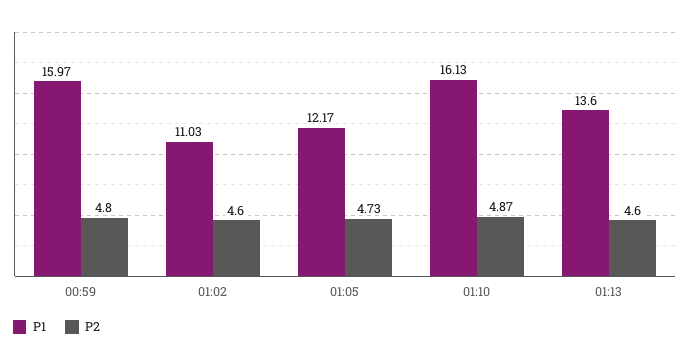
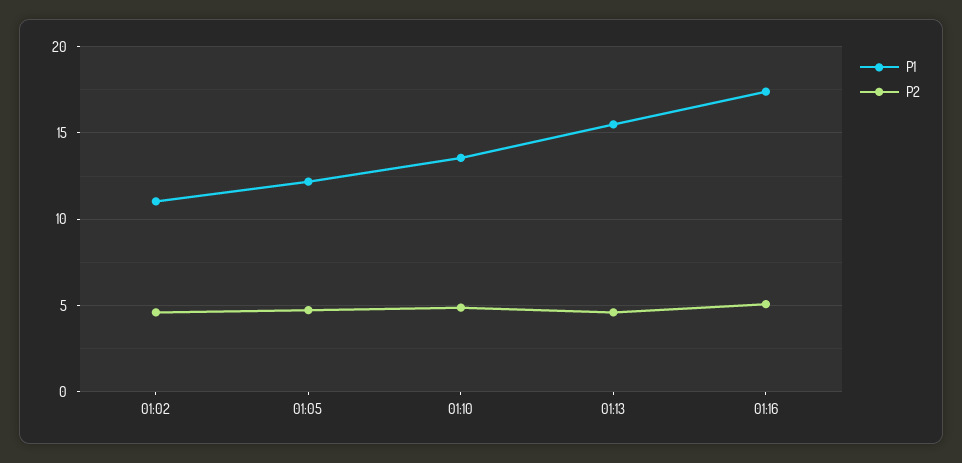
P1, 00:59: 15.97 -> none
P2, 00:59: 4.8 -> none
P1, 01:10: 16.13 -> 13.5
P1, 01:13: 13.6 -> 15.5
P1, 01:16: none -> 17.5
P2, 01:16: none -> 5

